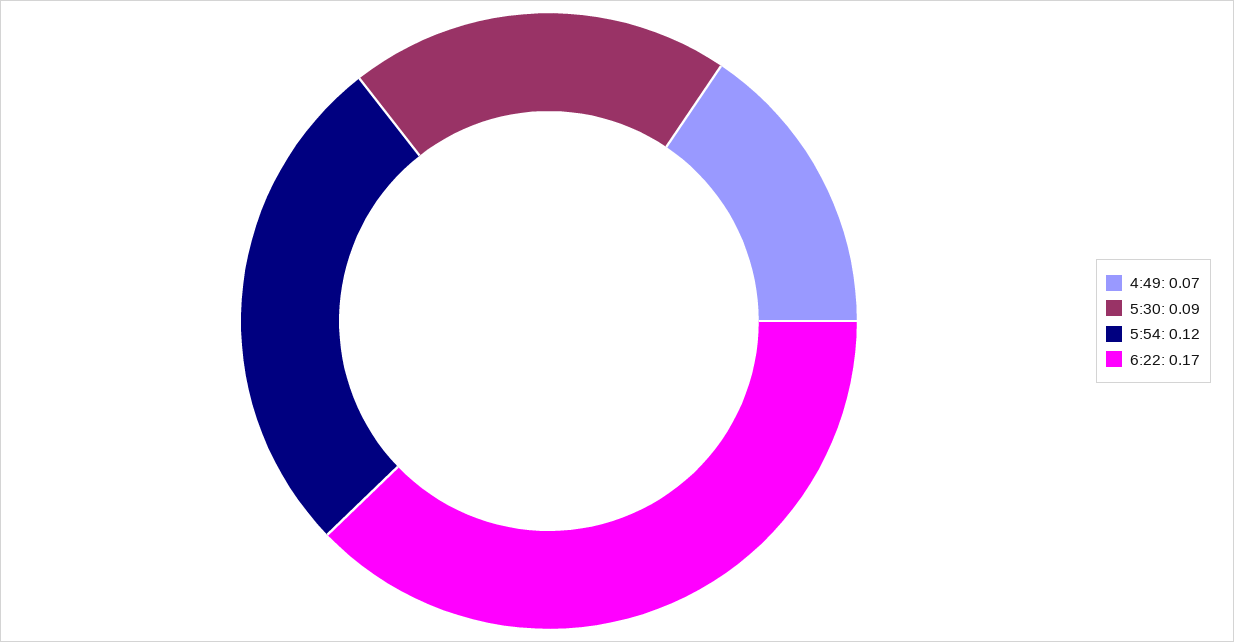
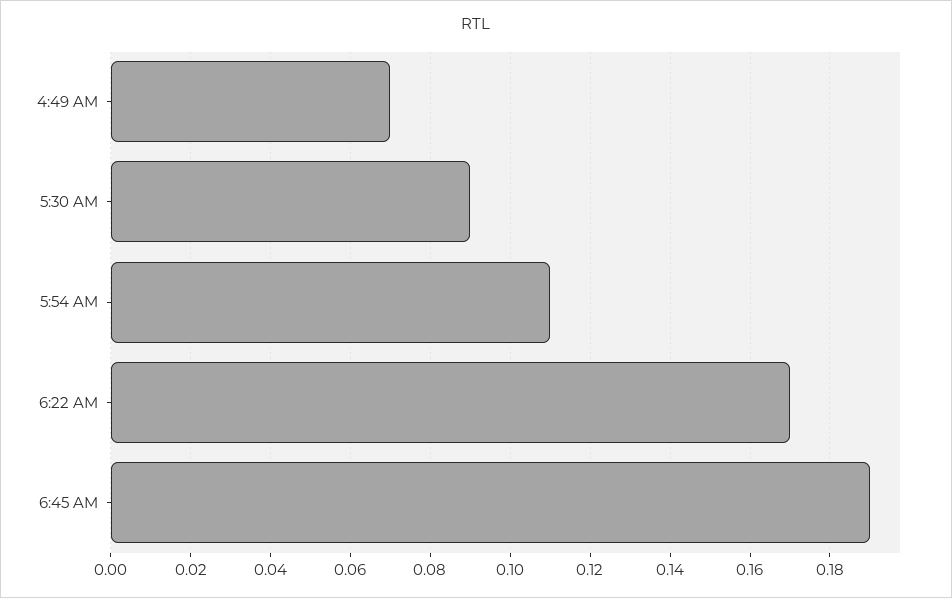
5:54: 0.12 -> 0.11
6:45 AM: none -> 0.19

